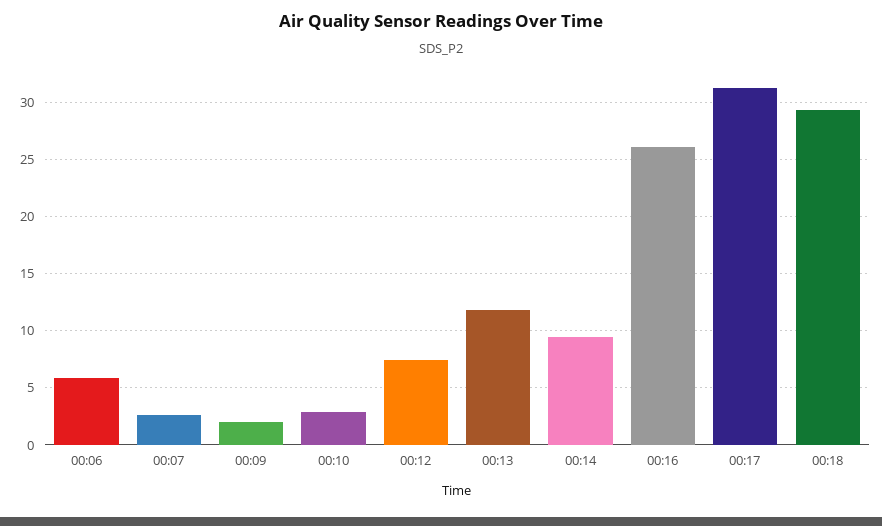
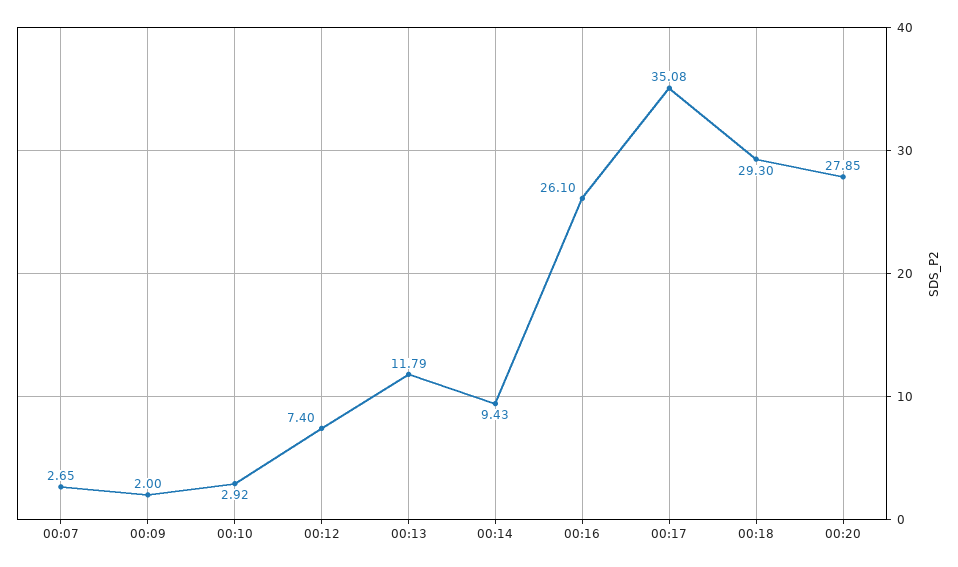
00:06: 6 -> none
00:17: 31 -> 35.08
00:20: none -> 27.85

